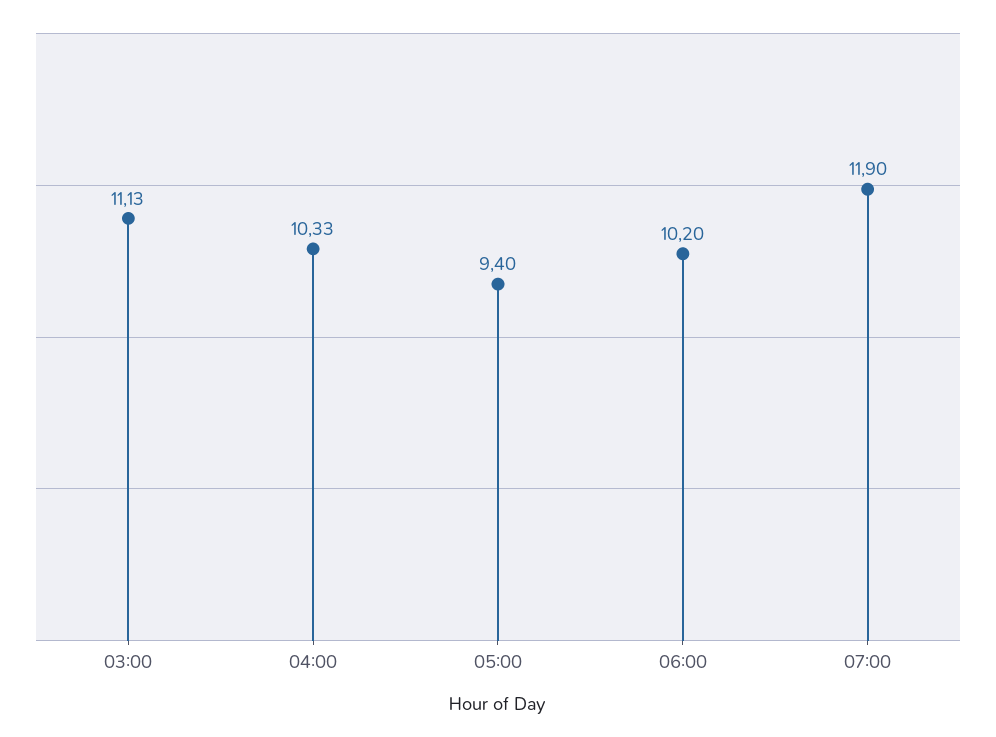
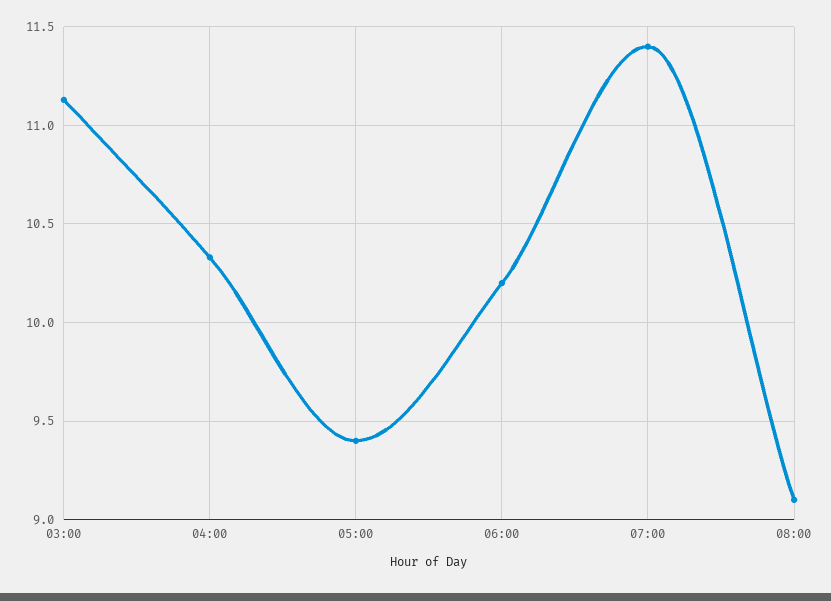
07:00: 11.9 -> 11.4
08:00: none -> 9.1

